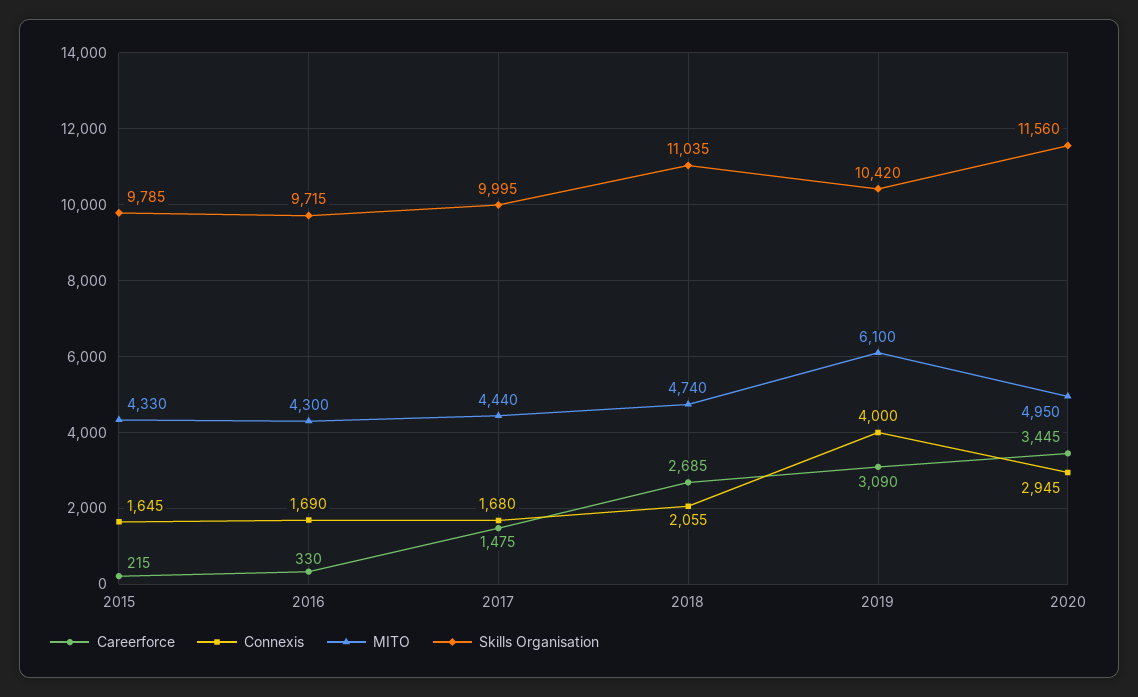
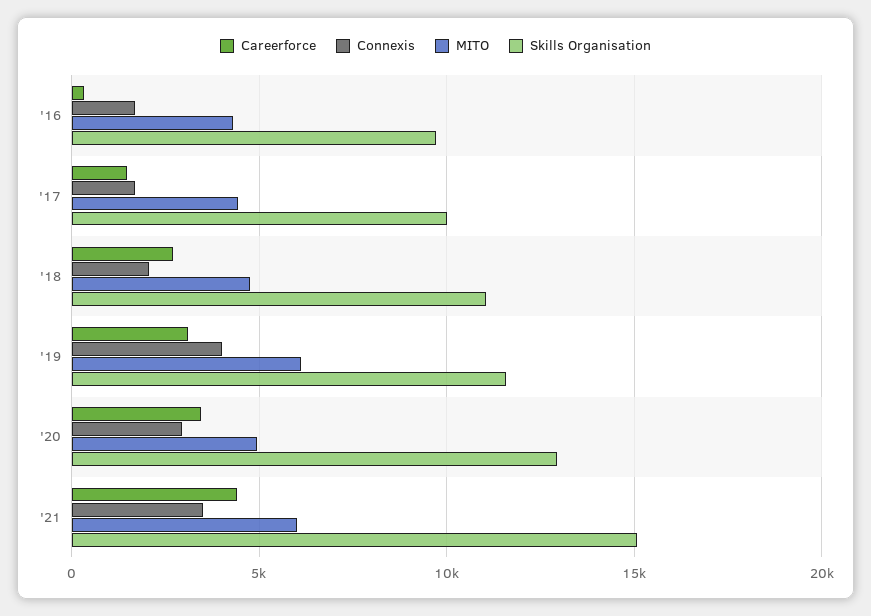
Careerforce, 2015: 215 -> none
Connexis, 2015: 1645 -> none
MITO, 2015: 4330 -> none
Skills Organisation, 2015: 9785 -> none
Skills Organisation, 2019: 10420 -> 11500
Skills Organisation, 2020: 11560 -> 13000
Careerforce, '21: none -> 4500
Connexis, '21: none -> 3500
MITO, '21: none -> 6000
Skills Organisation, '21: none -> 15000

